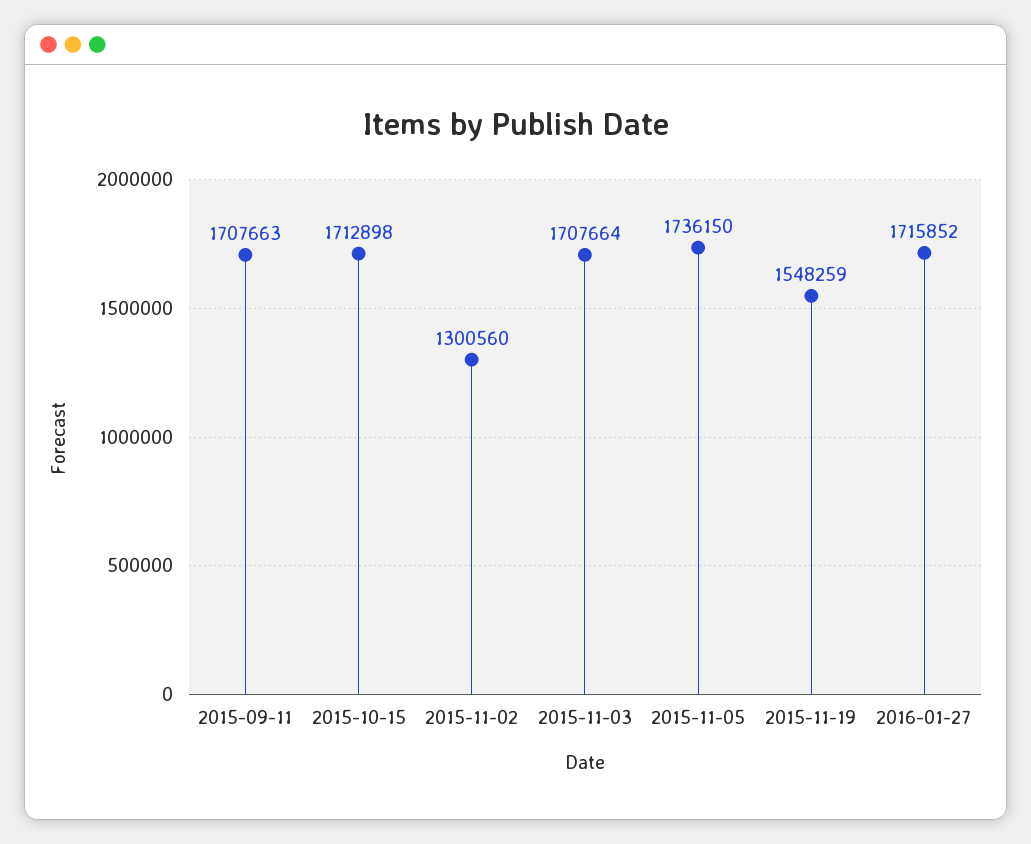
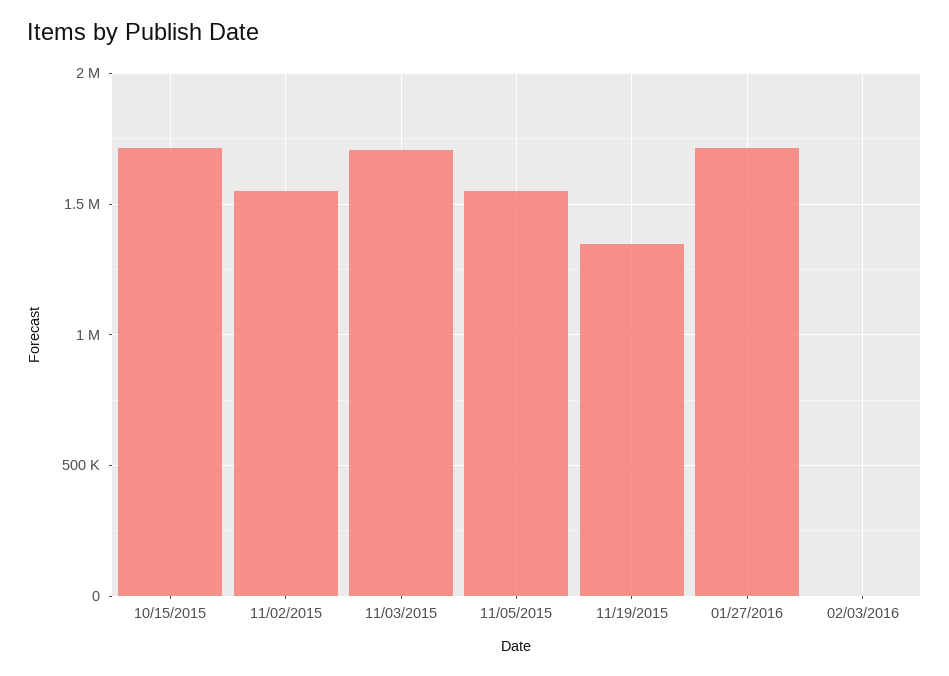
2015-09-11: 1707663 -> none
2015-11-02: 1300560 -> 1550000
2015-11-05: 1736150 -> 1550000
2015-11-19: 1548259 -> 1350000
02/03/2016: none -> 0

